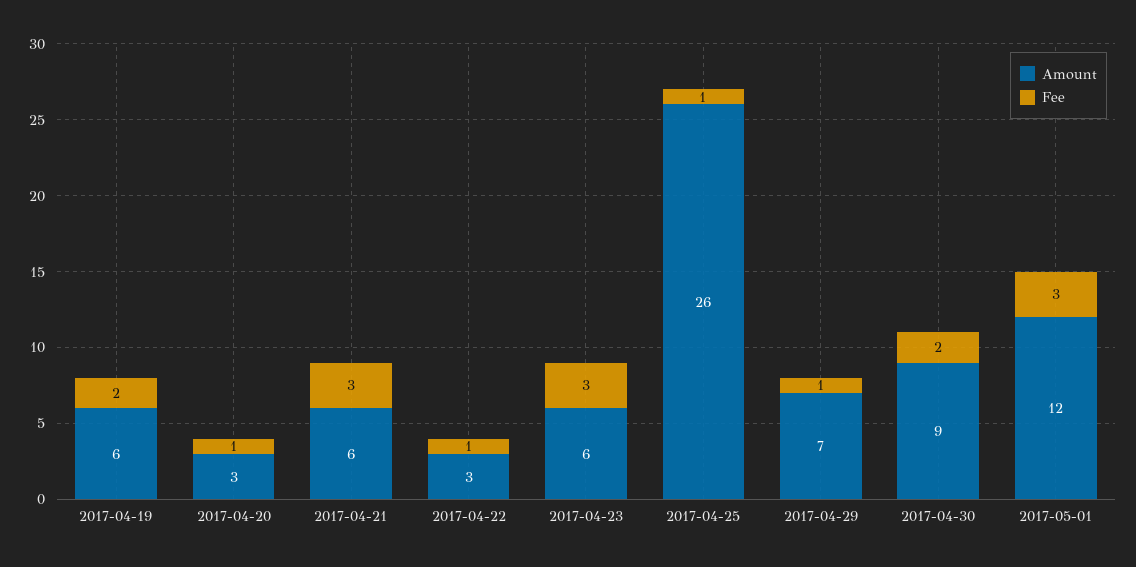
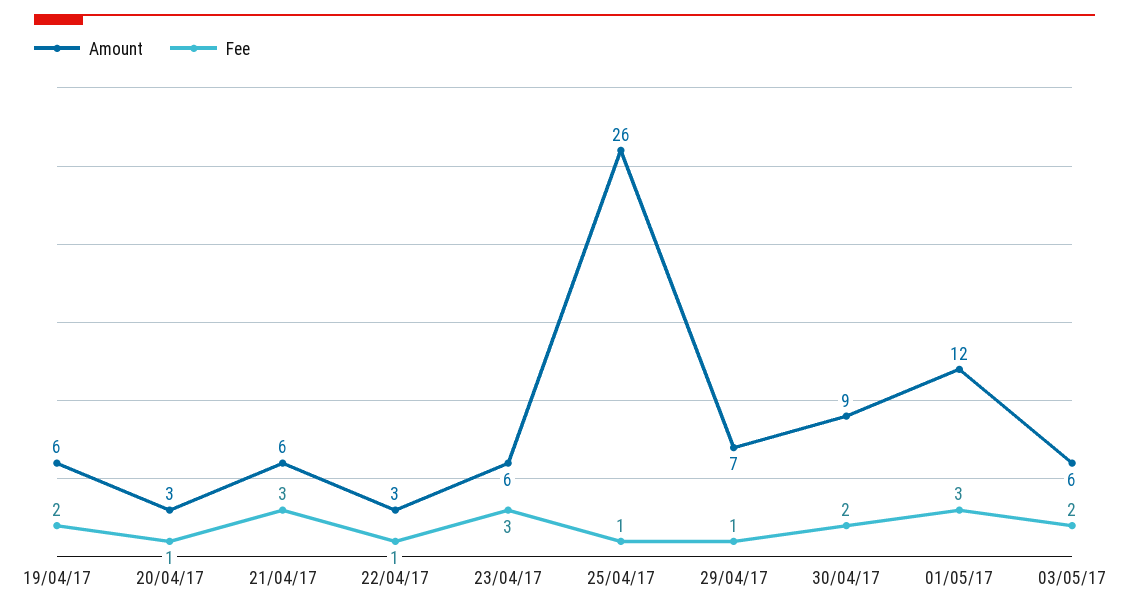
Amount, 03/05/17: none -> 6
Fee, 03/05/17: none -> 2

